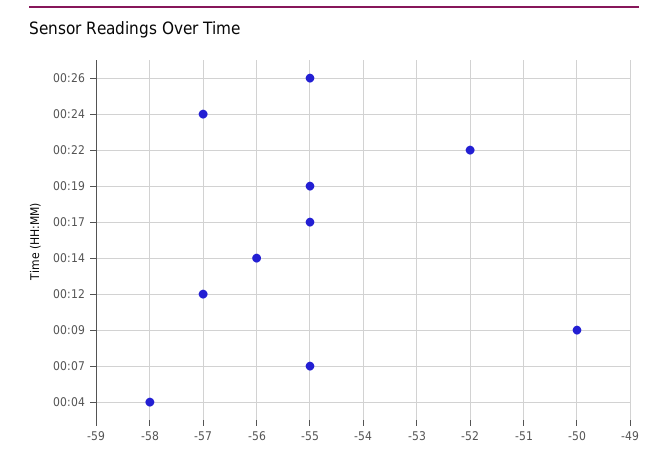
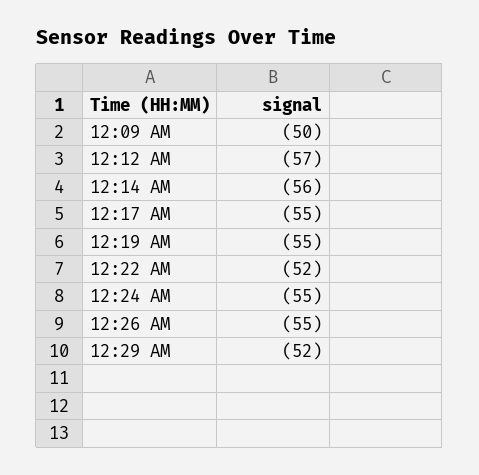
00:24: -57 -> -55
00:07: -55 -> none
00:04: -58 -> none
12:29 AM: none -> -52

